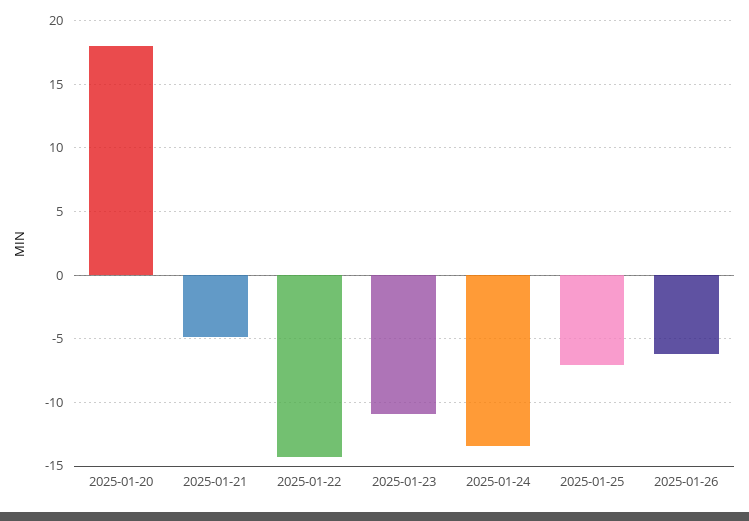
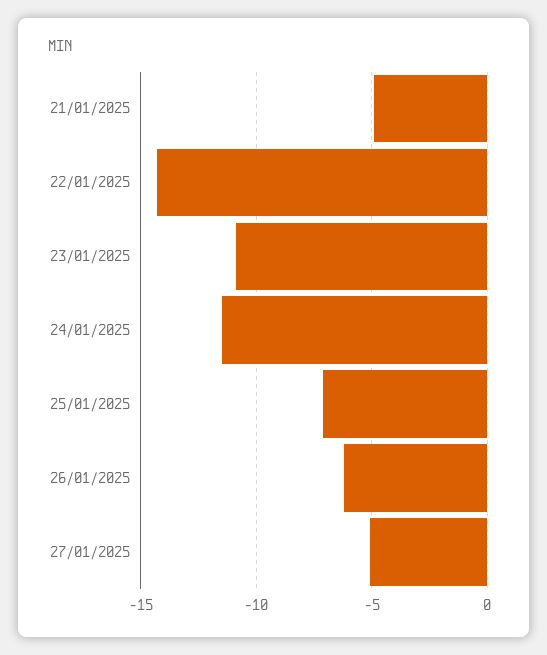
2025-01-20: 18 -> none
2025-01-24: -13.5 -> -11.5
27/01/2025: none -> -5

